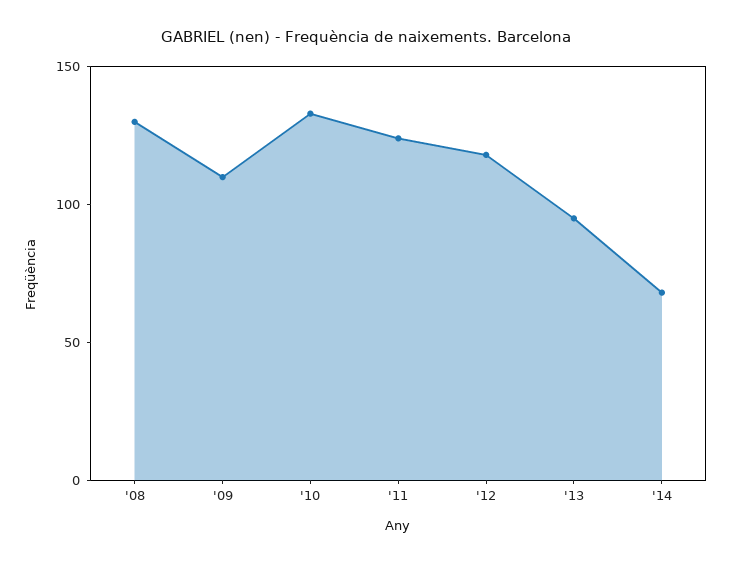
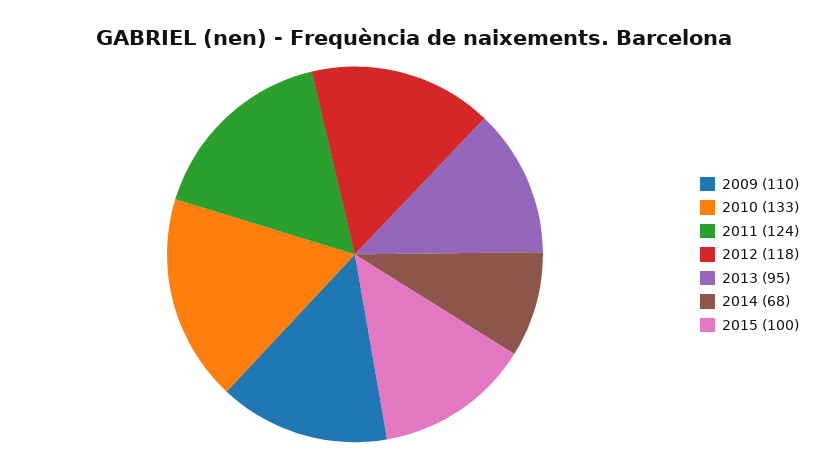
'08: 130 -> none
2015: none -> 100

